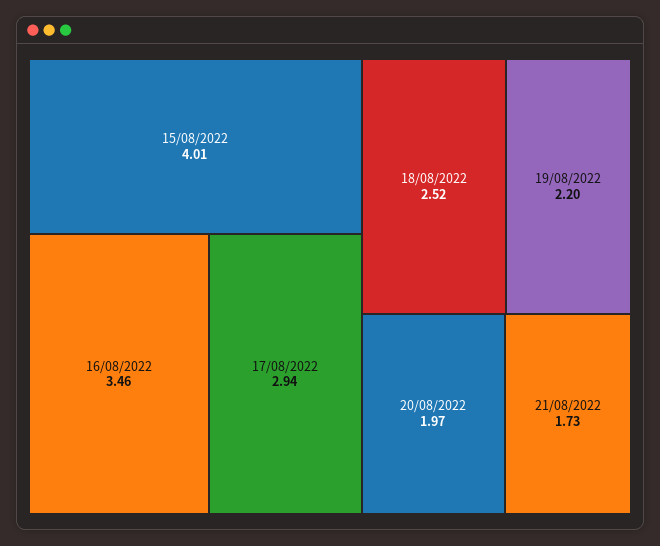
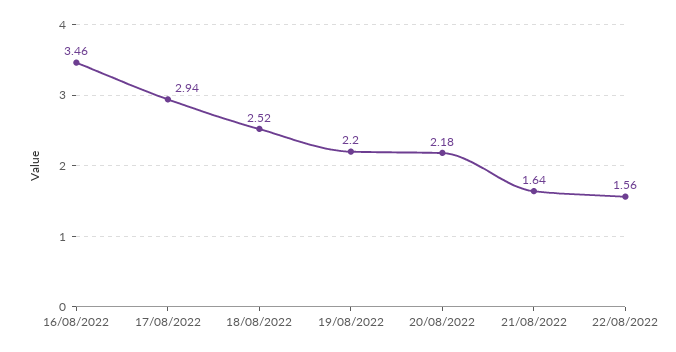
15/08/2022: 4.01 -> none
20/08/2022: 1.97 -> 2.18
21/08/2022: 1.73 -> 1.64
22/08/2022: none -> 1.56

